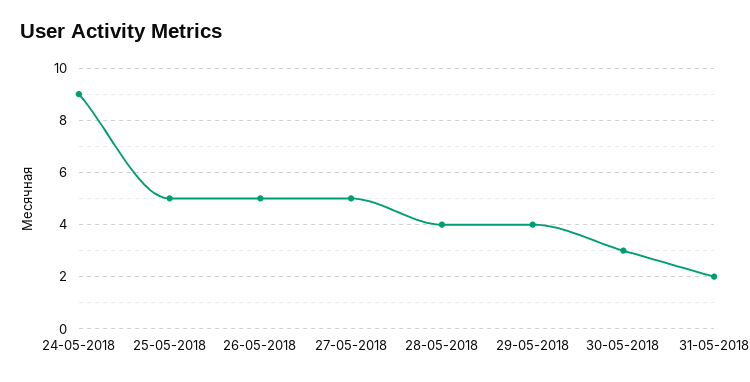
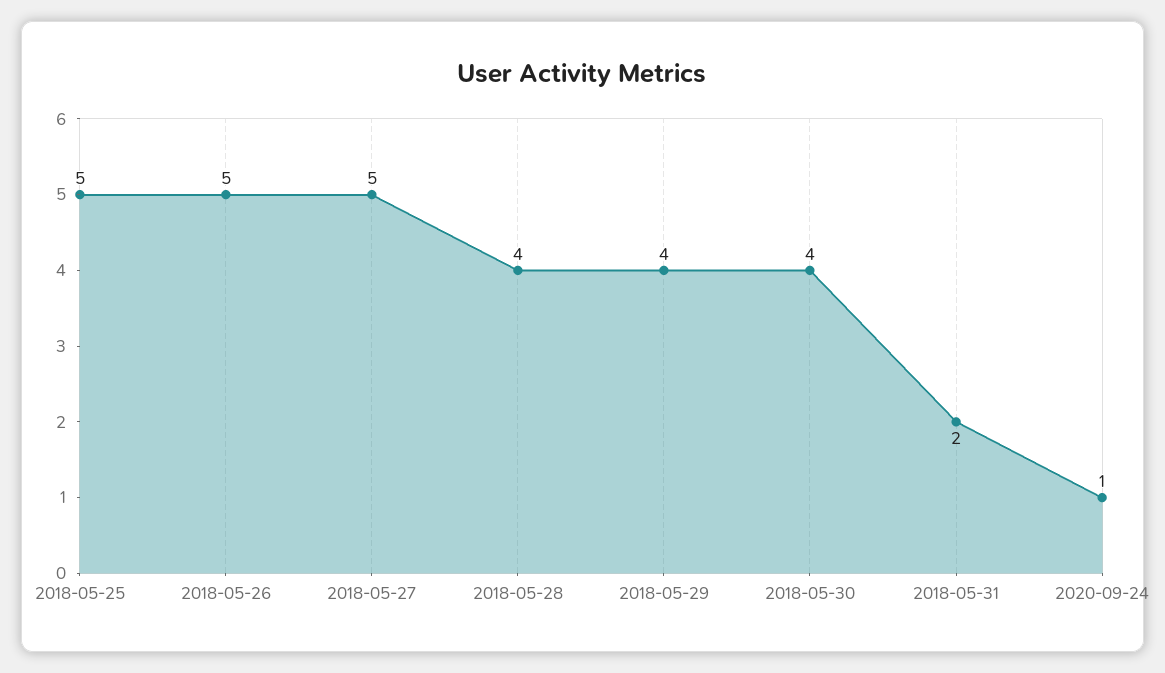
24-05-2018: 9 -> none
30-05-2018: 3 -> 4
2020-09-24: none -> 1

